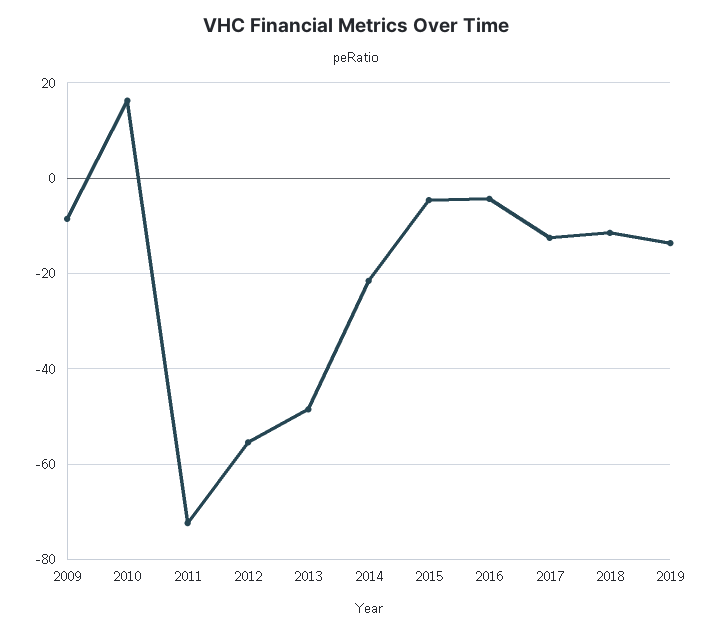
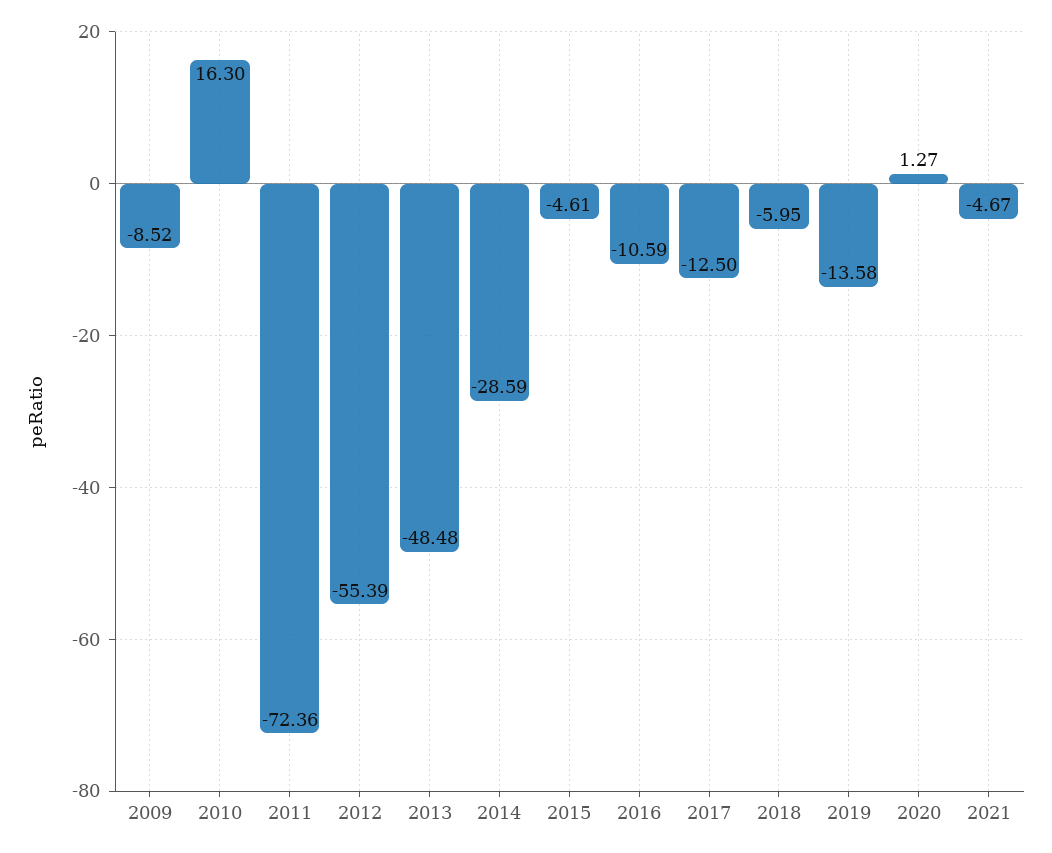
2014: -22 -> -28.59
2016: -4 -> -10.59
2018: -12 -> -5.95
2020: none -> 1.27
2021: none -> -4.67

